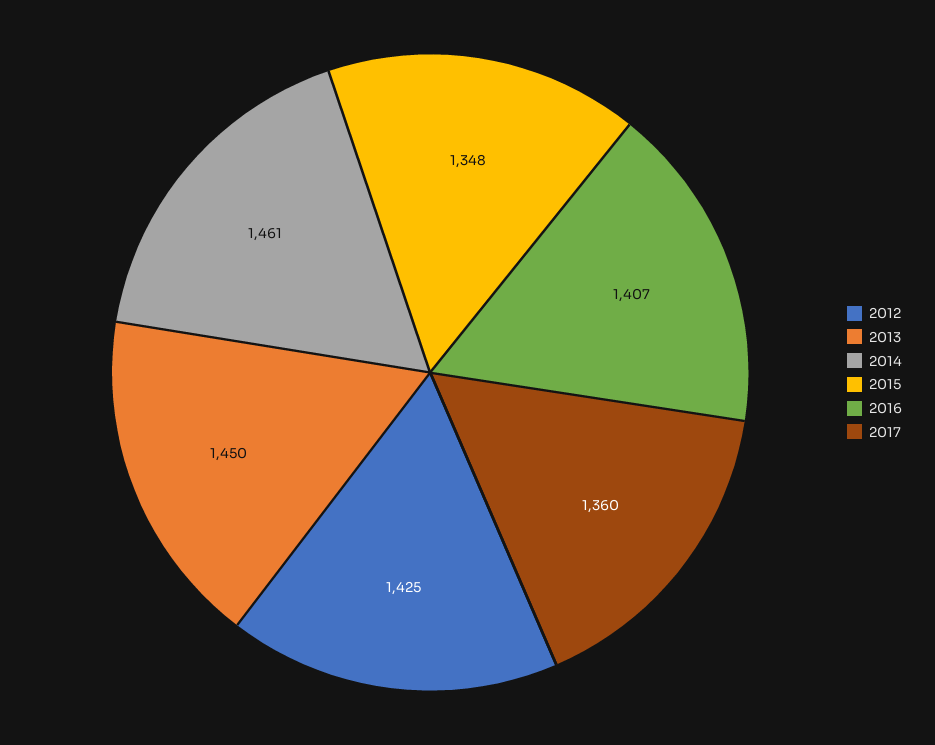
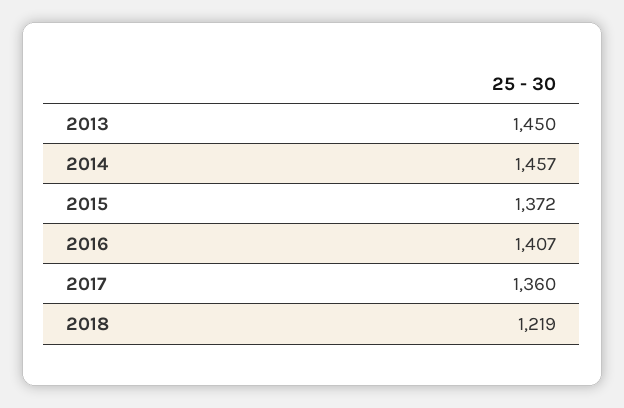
2012: 1425 -> none
2014: 1461 -> 1457
2015: 1348 -> 1372
2018: none -> 1219

